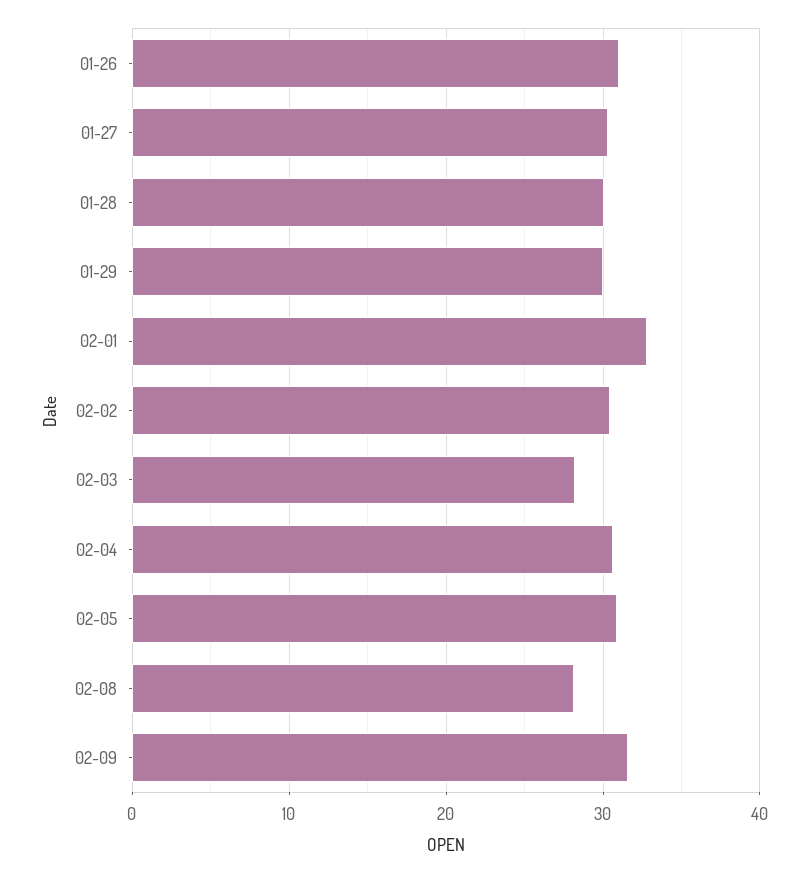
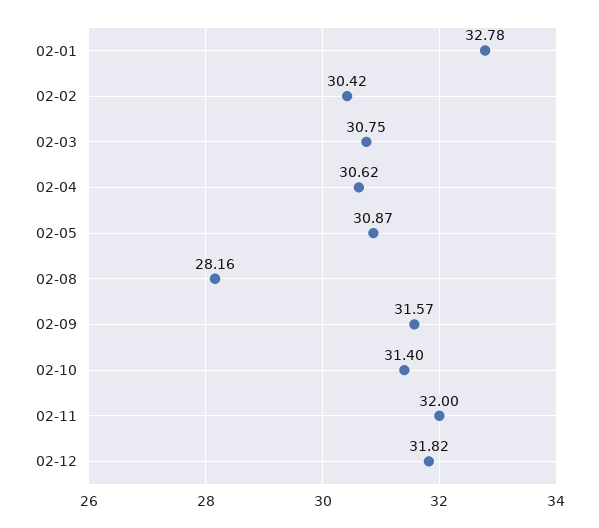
01-26: 31 -> none
01-27: 30 -> none
01-28: 30 -> none
01-29: 30 -> none
02-03: 28 -> 30.75
02-10: none -> 31.4
02-11: none -> 32
02-12: none -> 31.82

